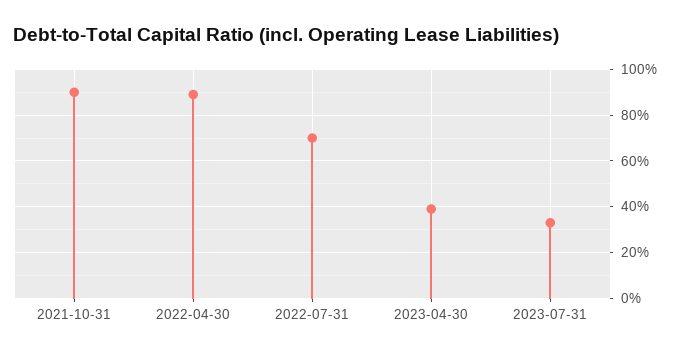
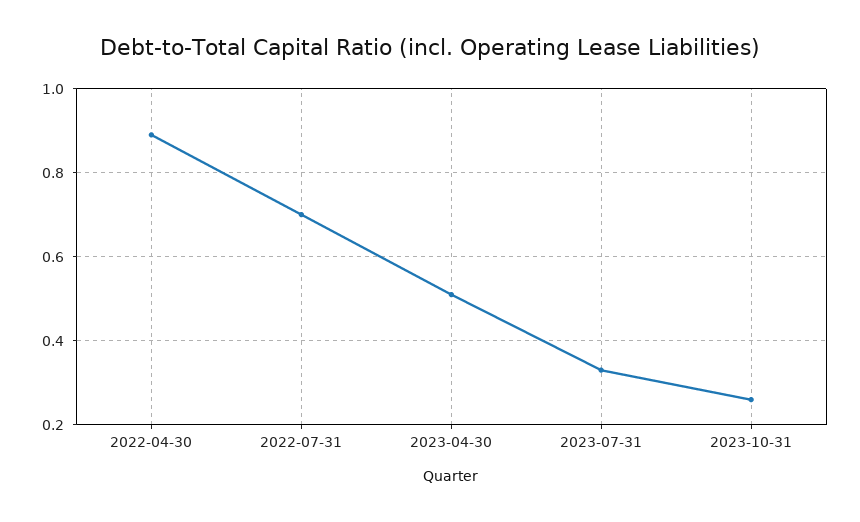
2021-10-31: 0.9 -> none
2023-04-30: 0.4 -> 0.5
2023-10-31: none -> 0.25

